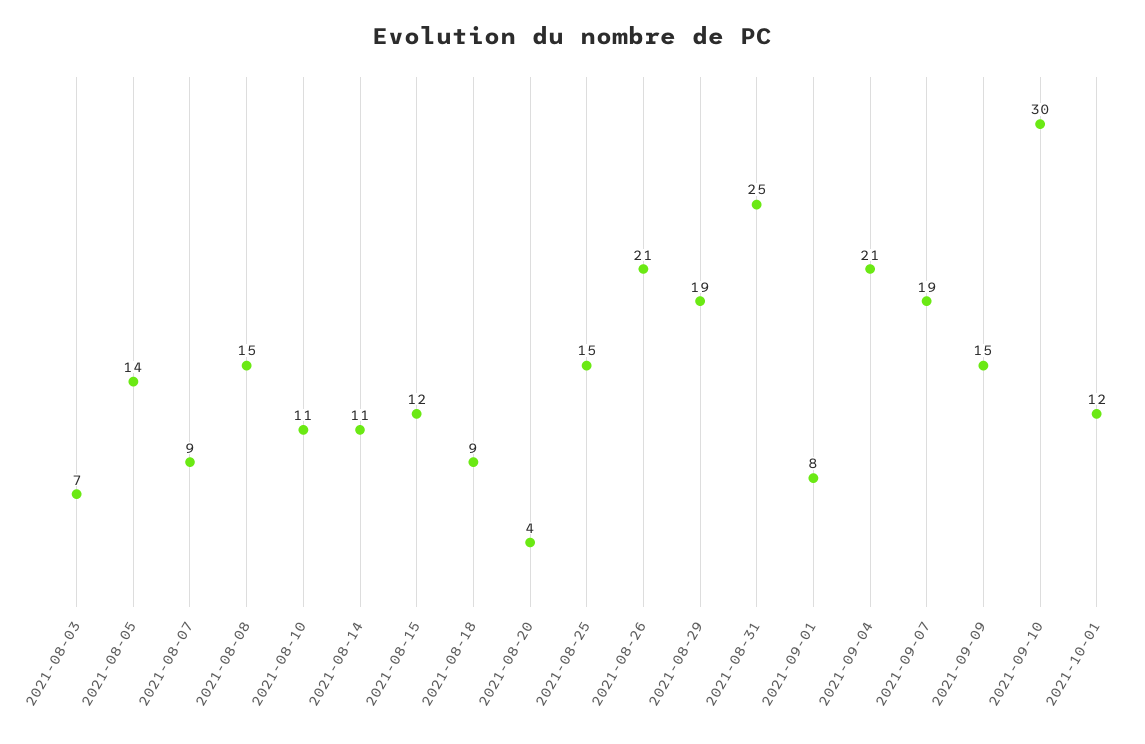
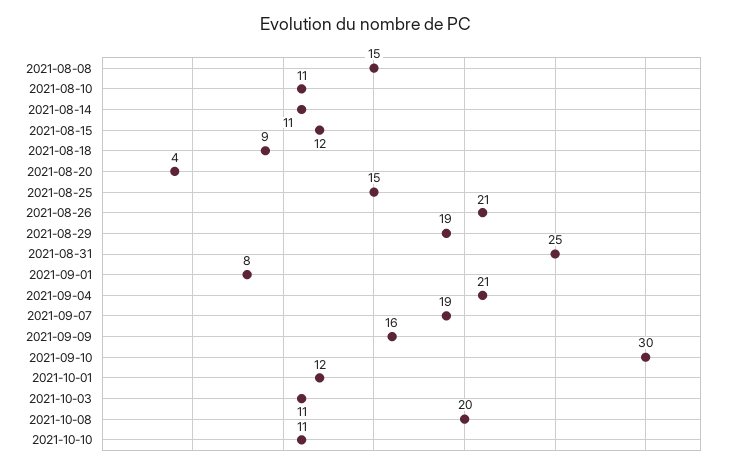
2021-08-03: 7 -> none
2021-08-05: 14 -> none
2021-08-07: 9 -> none
2021-09-09: 15 -> 16
2021-10-03: none -> 11
2021-10-08: none -> 20
2021-10-10: none -> 11

